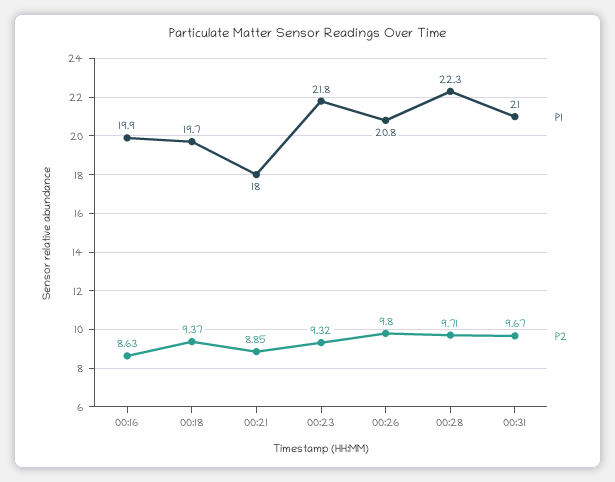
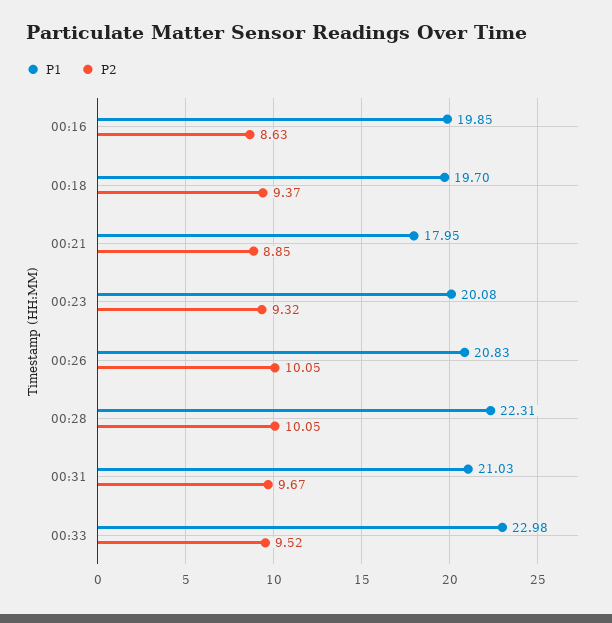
P1, 00:23: 21.8 -> 20.08
P2, 00:26: 9.8 -> 10.05
P2, 00:28: 9.71 -> 10.05
P1, 00:33: none -> 22.98
P2, 00:33: none -> 9.52

